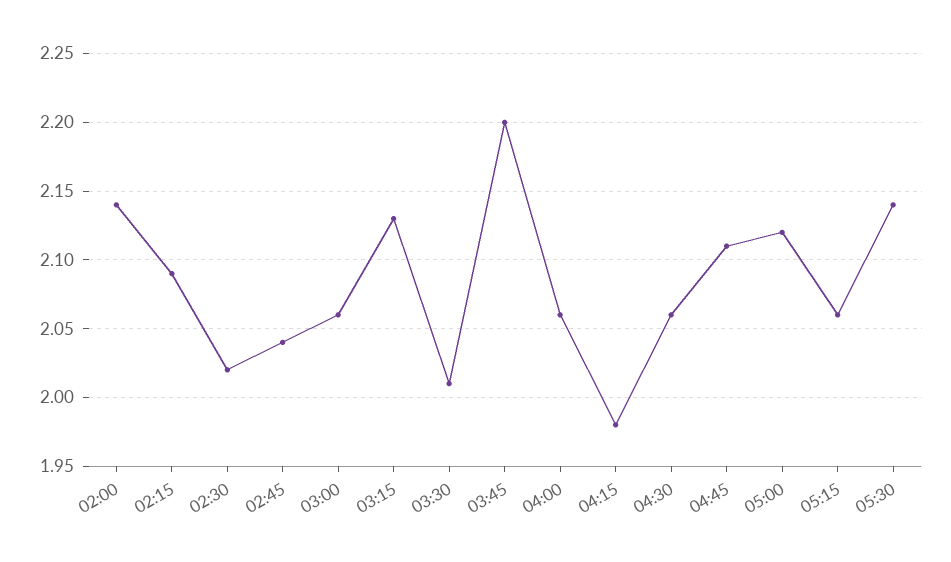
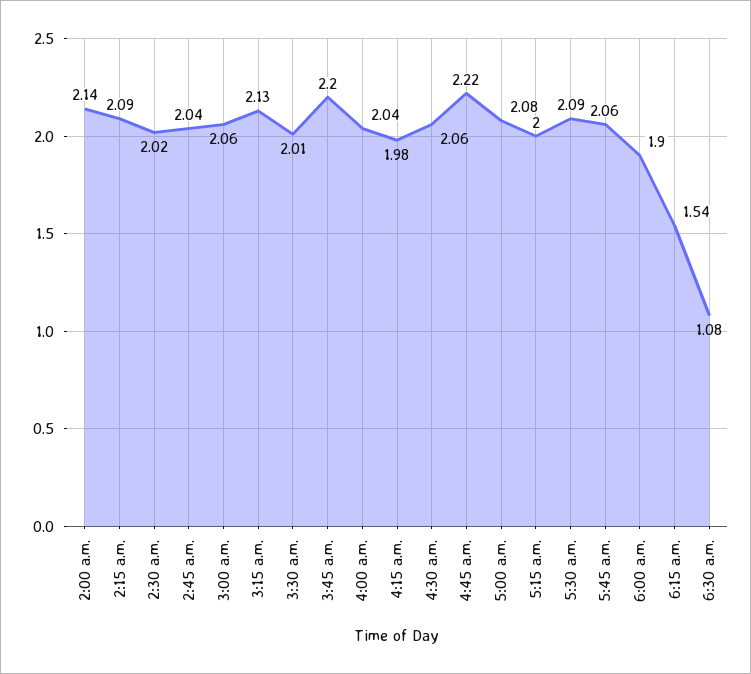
04:00: 2.06 -> 2.04
04:45: 2.11 -> 2.22
05:00: 2.12 -> 2.08
05:15: 2.06 -> 2
05:30: 2.14 -> 2.09
5:45 a.m.: none -> 2.06
6:00 a.m.: none -> 1.9
6:15 a.m.: none -> 1.54
6:30 a.m.: none -> 1.08

